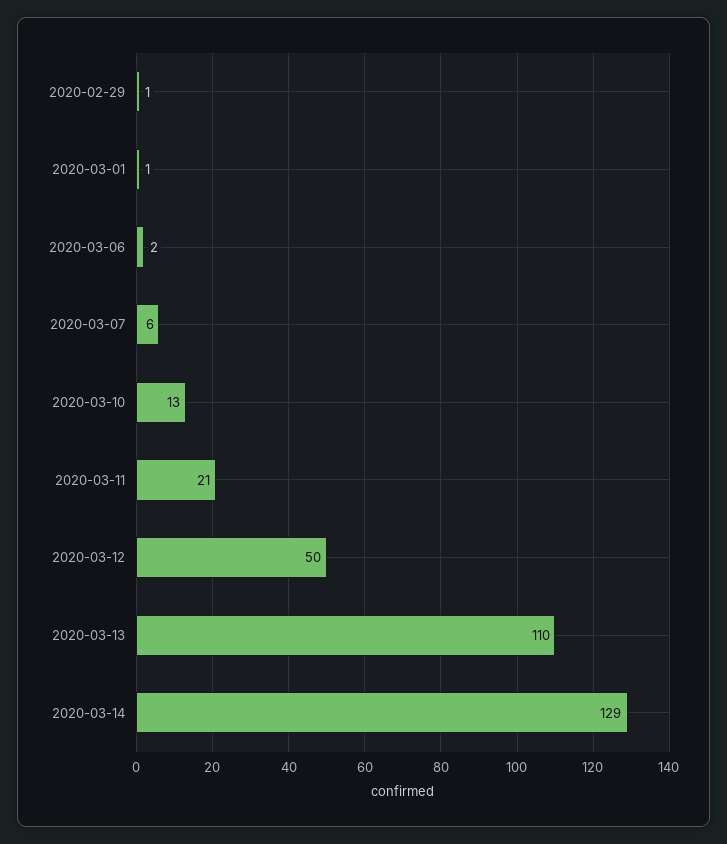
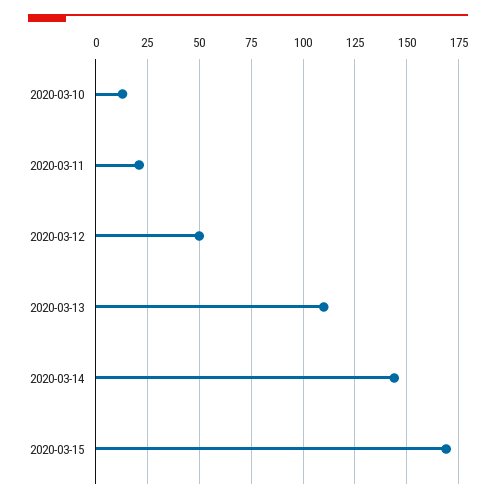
2020-02-29: 1 -> none
2020-03-01: 1 -> none
2020-03-06: 2 -> none
2020-03-07: 6 -> none
2020-03-14: 129 -> 145
2020-03-15: none -> 170

